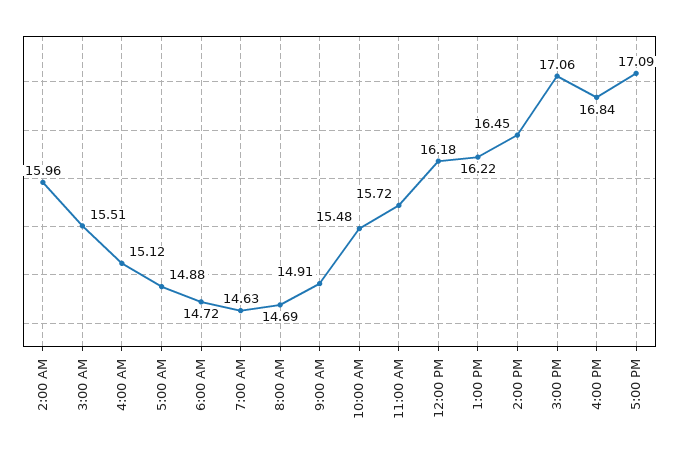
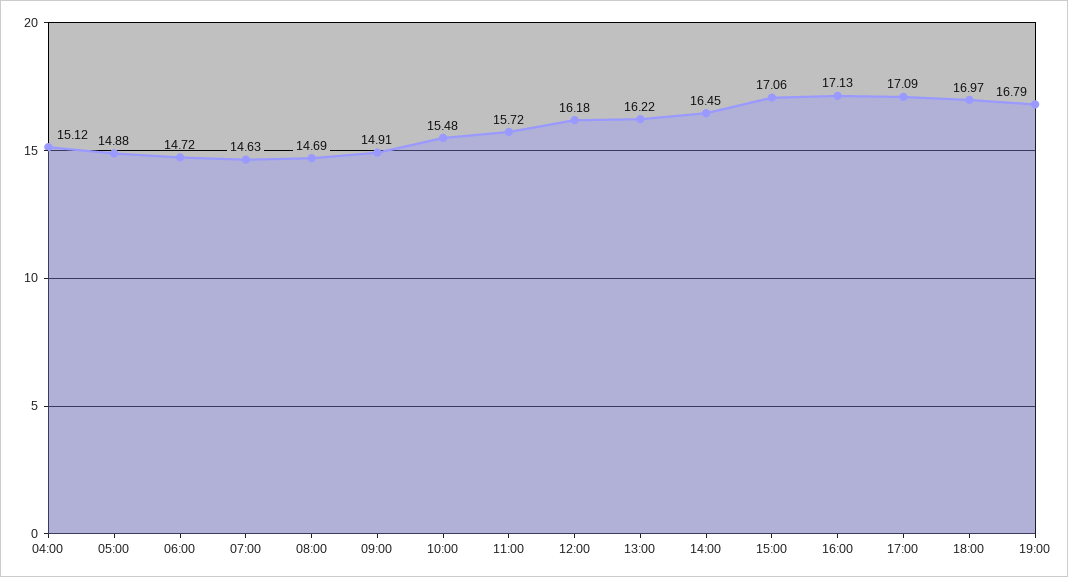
2:00 AM: 15.96 -> none
3:00 AM: 15.51 -> none
4:00 PM: 16.84 -> 17.13
18:00: none -> 16.97
19:00: none -> 16.79

